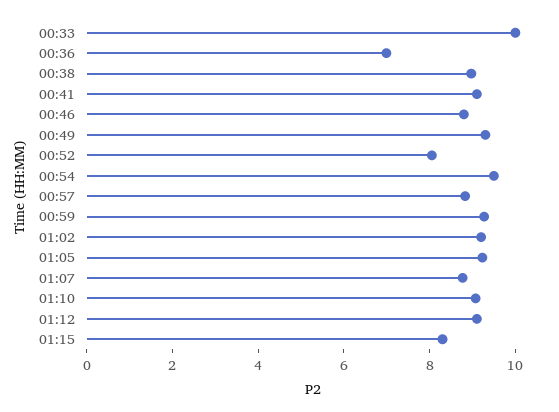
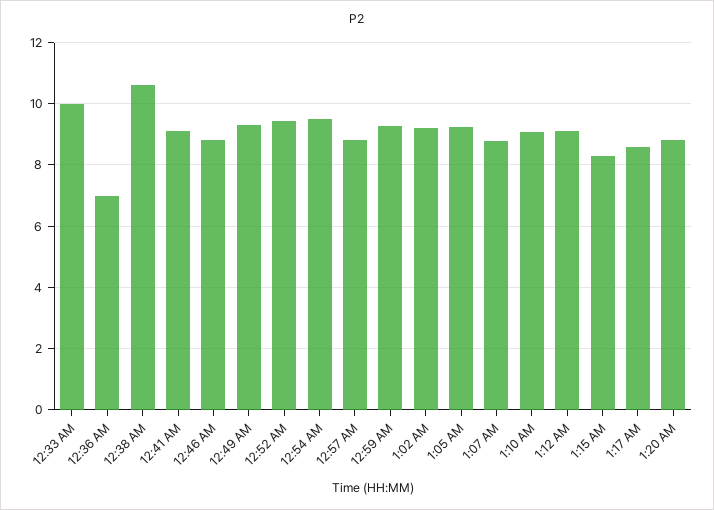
00:38: 9 -> 10.6
00:52: 8 -> 9.4
1:17 AM: none -> 8.6
1:20 AM: none -> 8.8

